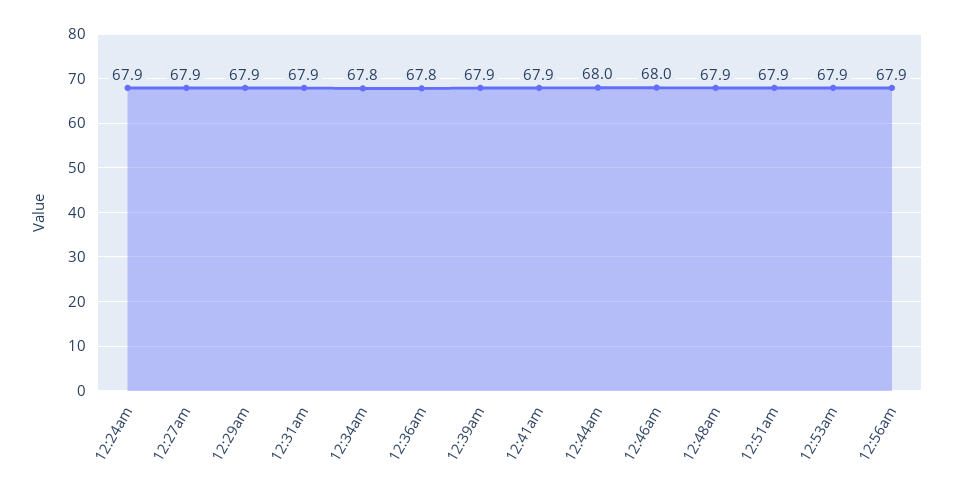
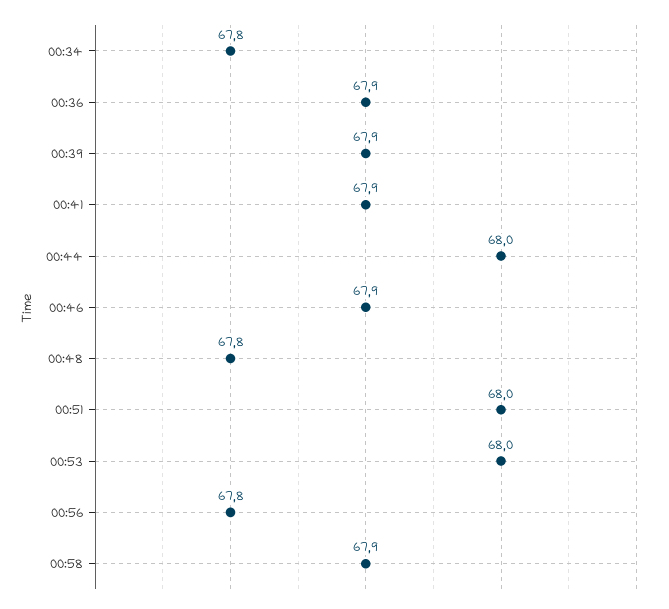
12:24am: 67.9 -> none
12:27am: 67.9 -> none
12:29am: 67.9 -> none
12:31am: 67.9 -> none
12:36am: 67.8 -> 67.9
12:46am: 68 -> 67.9
12:48am: 67.9 -> 67.8
12:51am: 67.9 -> 68
12:53am: 67.9 -> 68
12:56am: 67.9 -> 67.8
00:58: none -> 67.9

